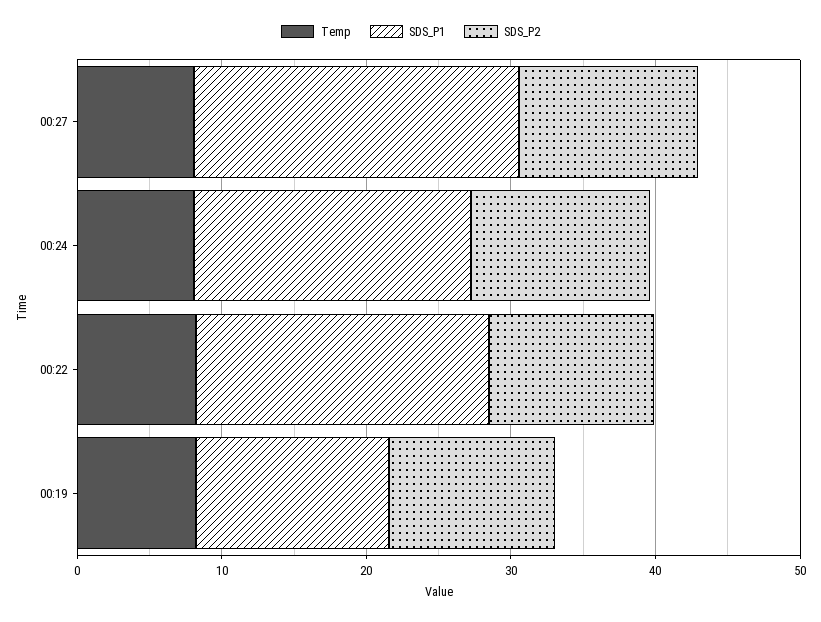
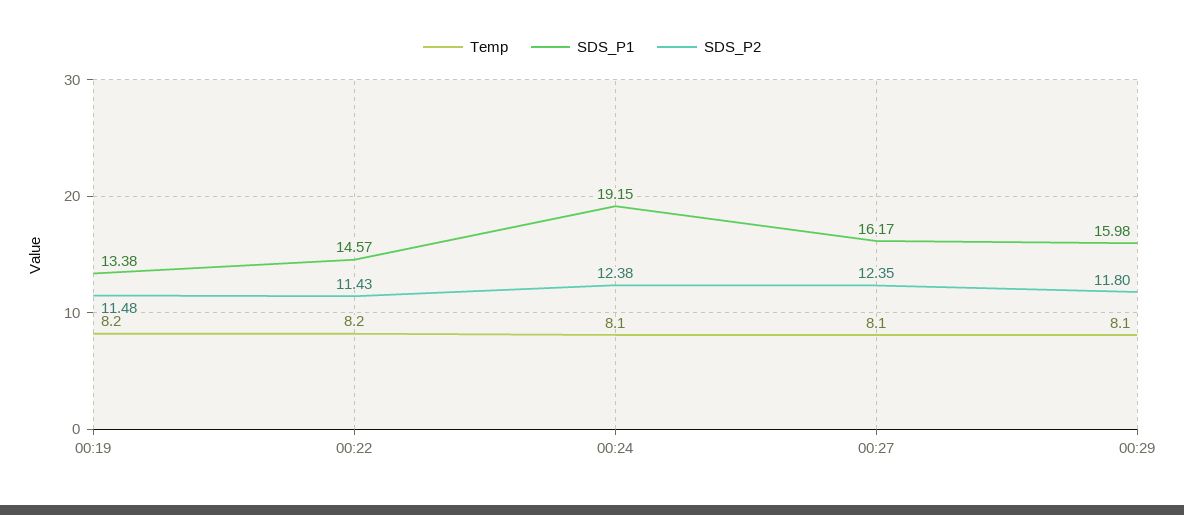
SDS_P1, 00:27: 22 -> 16.17
SDS_P1, 00:22: 20 -> 14.57
Temp, 00:29: none -> 8.1
SDS_P1, 00:29: none -> 15.98
SDS_P2, 00:29: none -> 11.8

